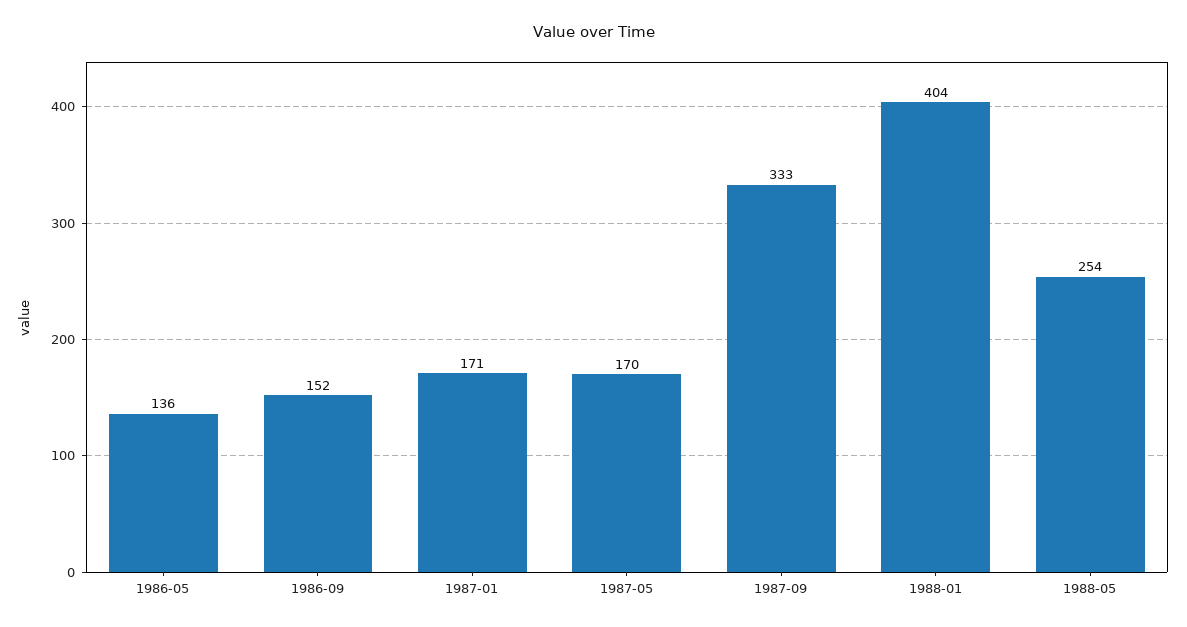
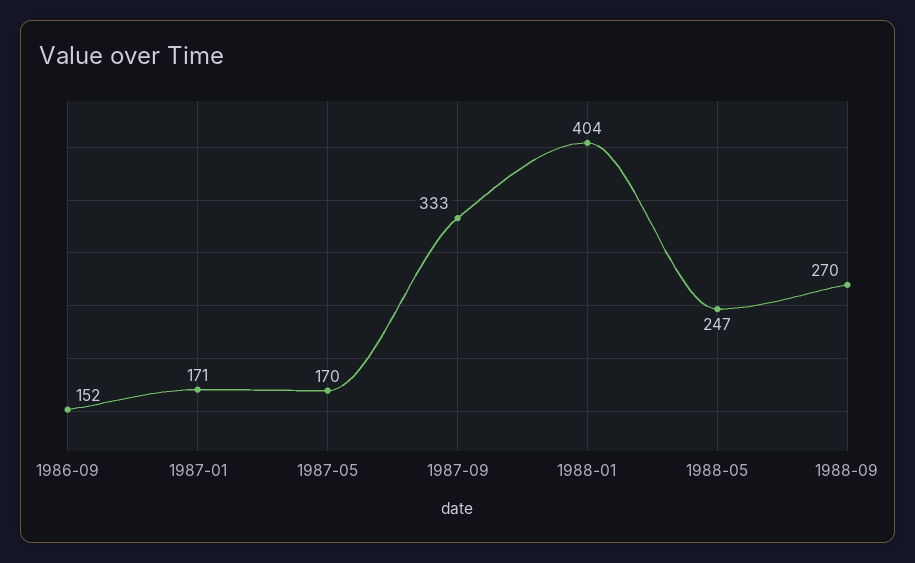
1986-05: 136 -> none
1988-05: 254 -> 247
1988-09: none -> 270

